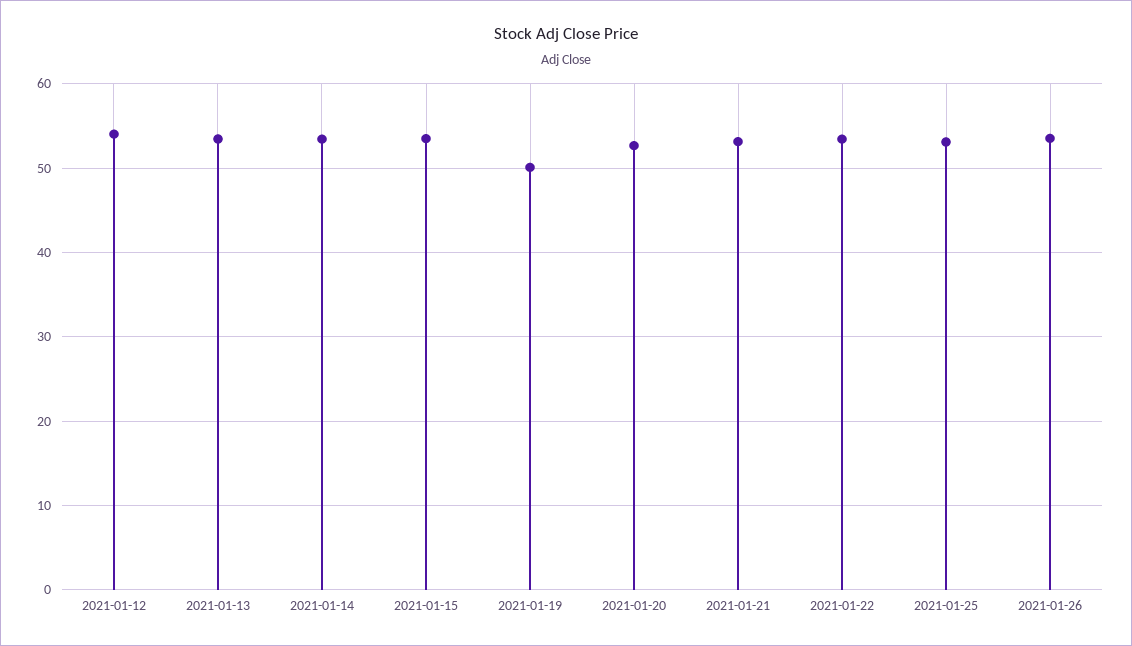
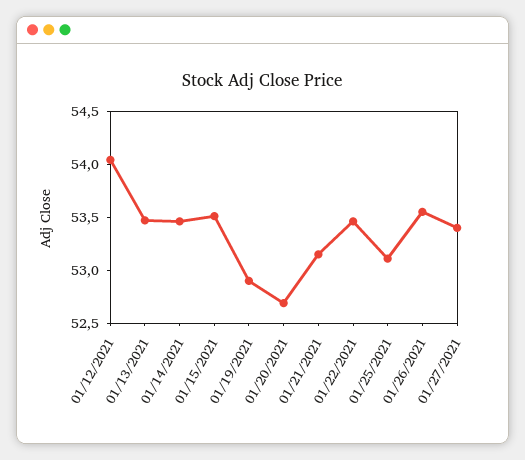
2021-01-19: 50 -> 52.9
01/27/2021: none -> 53.4

